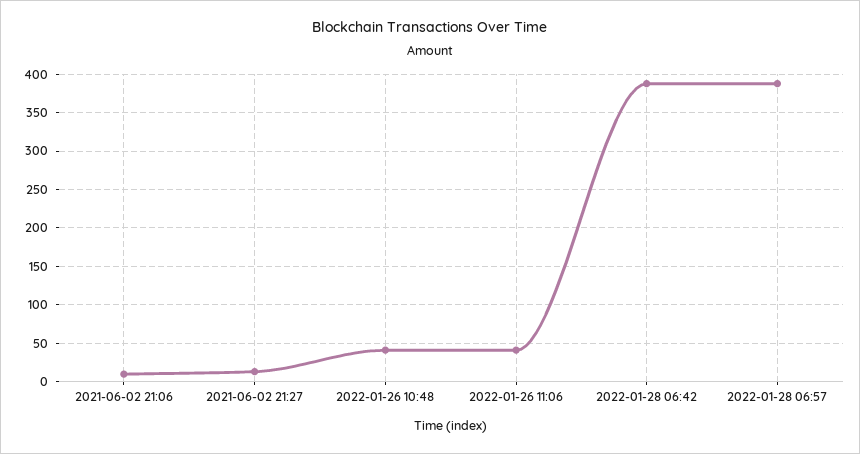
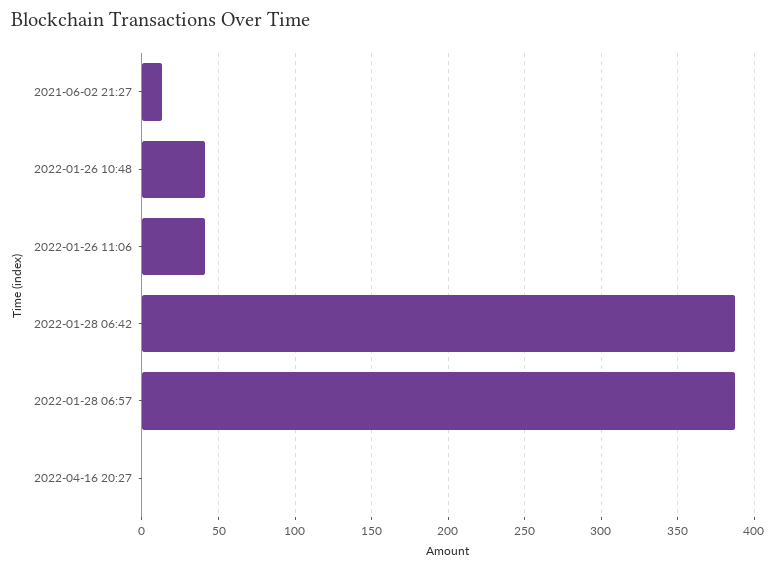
2021-06-02 21:06: 10 -> none
2022-04-16 20:27: none -> 0

